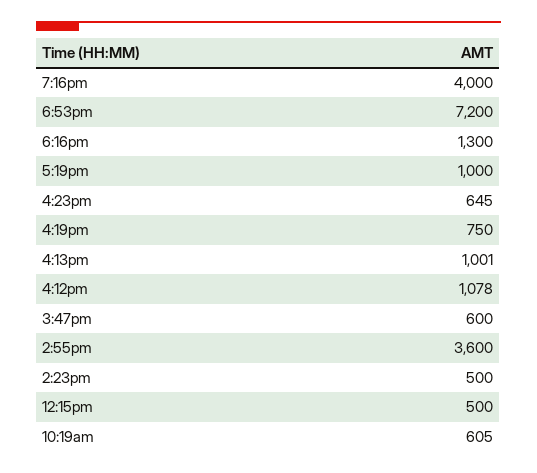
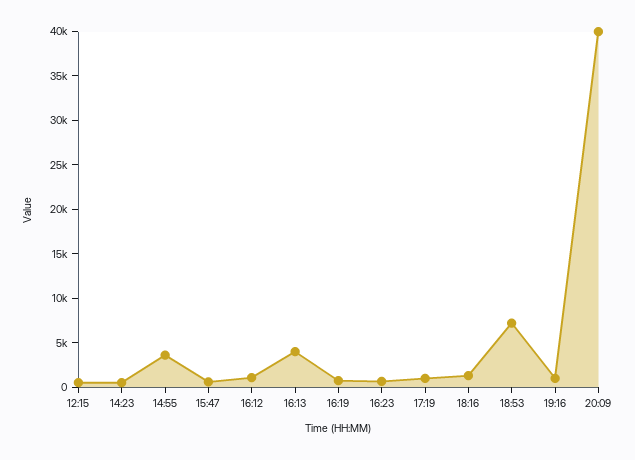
7:16pm: 4000 -> 1000
4:13pm: 1001 -> 4000
10:19am: 605 -> none
20:09: none -> 40000

